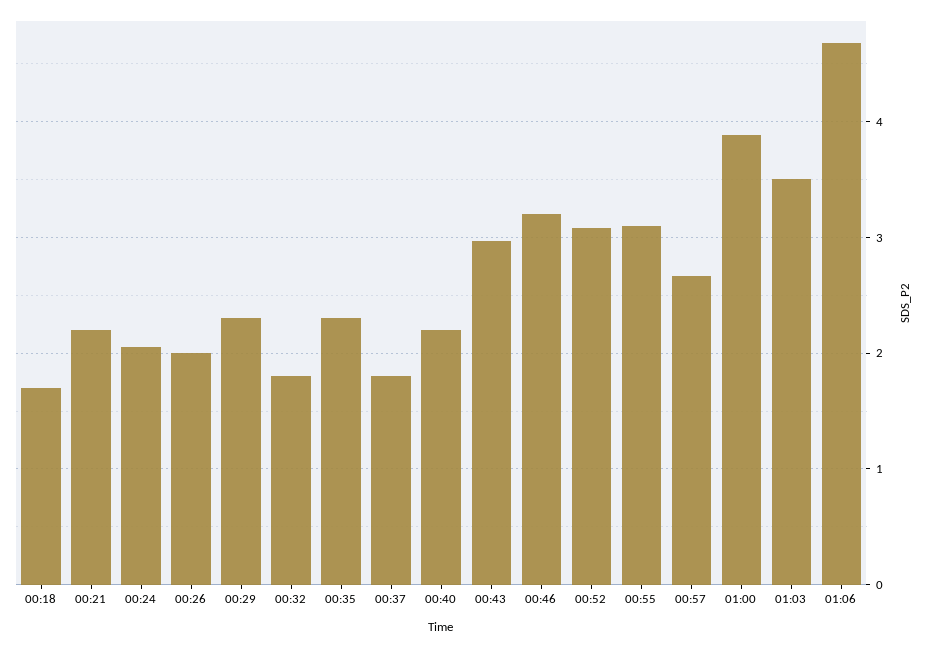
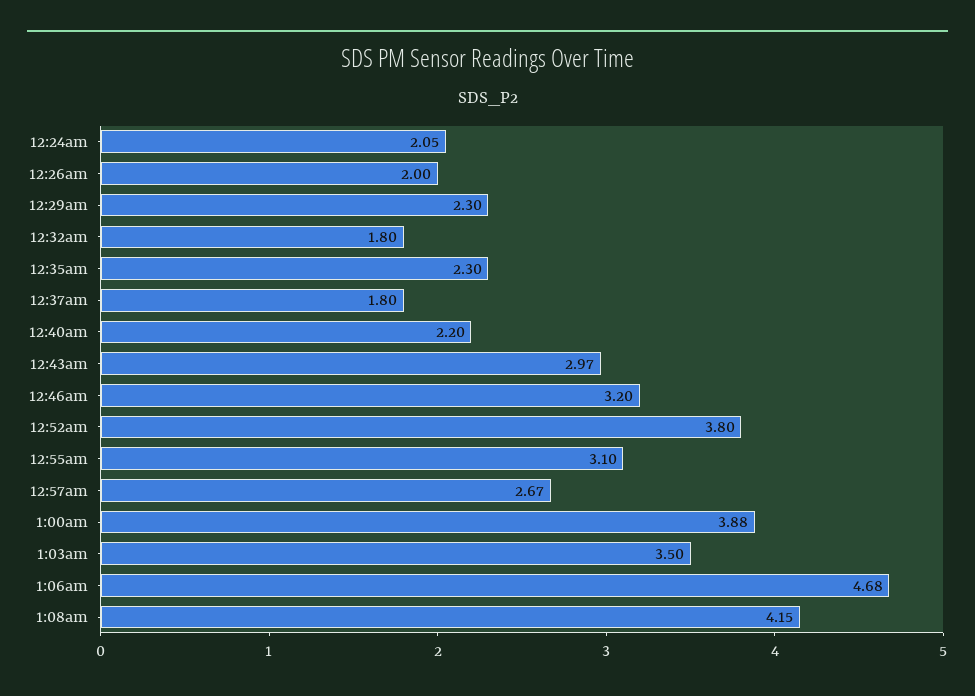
00:18: 1.7 -> none
00:21: 2.2 -> none
00:52: 3.1 -> 3.8
1:08am: none -> 4.15

